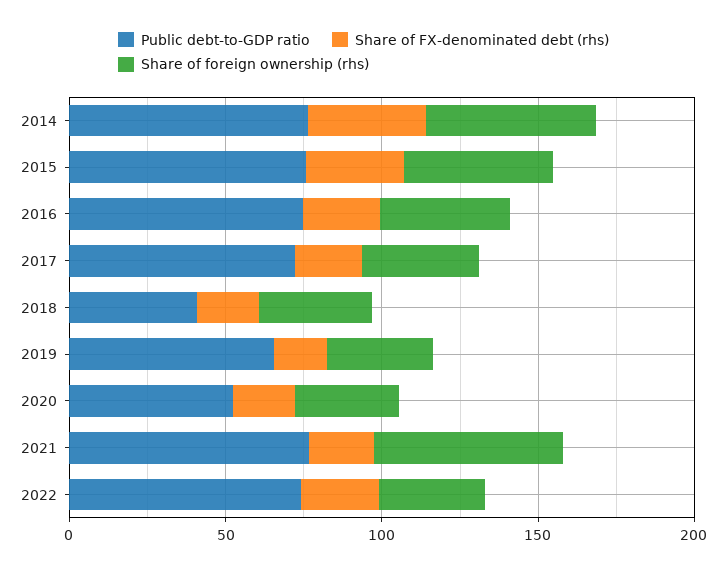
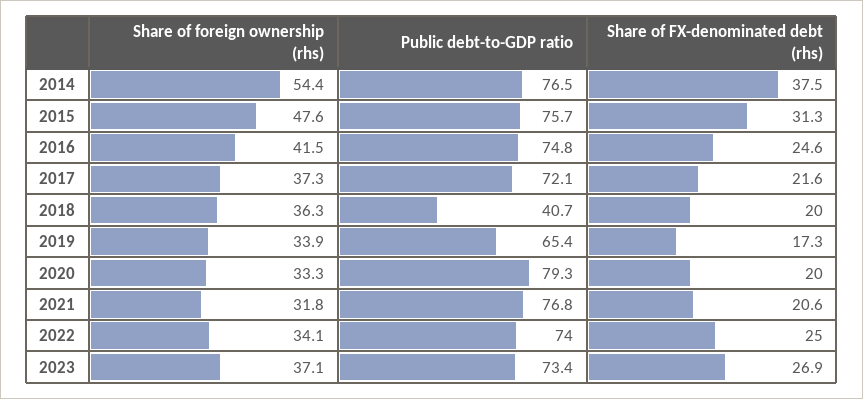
Public debt-to-GDP ratio, 2020: 50 -> 79.3
Share of foreign ownership (rhs), 2021: 60 -> 31.8
Share of foreign ownership (rhs), 2023: none -> 37.1
Public debt-to-GDP ratio, 2023: none -> 73.4
Share of FX-denominated debt (rhs), 2023: none -> 26.9

